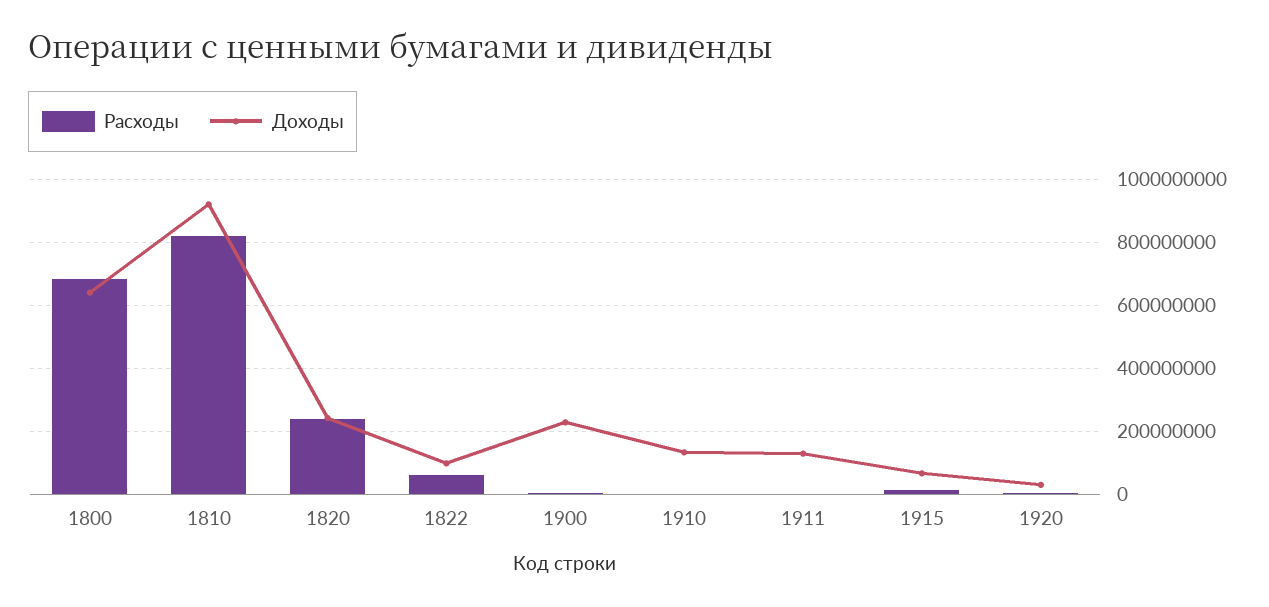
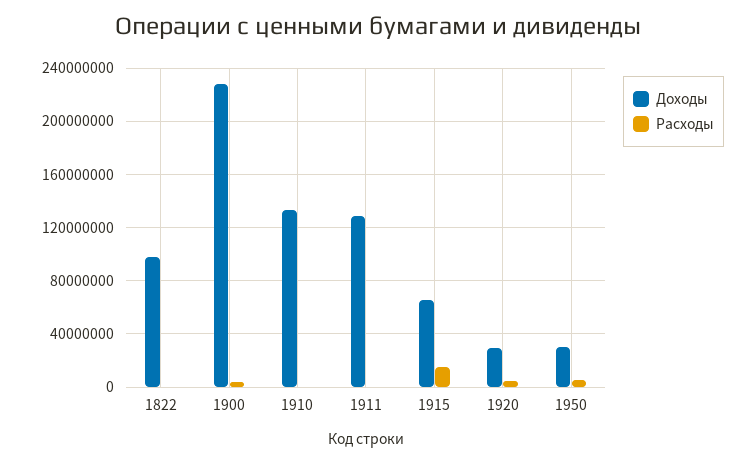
Расходы, 1800: 680000000 -> none
Доходы, 1800: 640000000 -> none
Расходы, 1810: 820000000 -> none
Доходы, 1810: 920000000 -> none
Расходы, 1820: 240000000 -> none
Доходы, 1820: 240000000 -> none
Расходы, 1822: 60000000 -> 0
Доходы, 1950: none -> 30000000
Расходы, 1950: none -> 5000000

